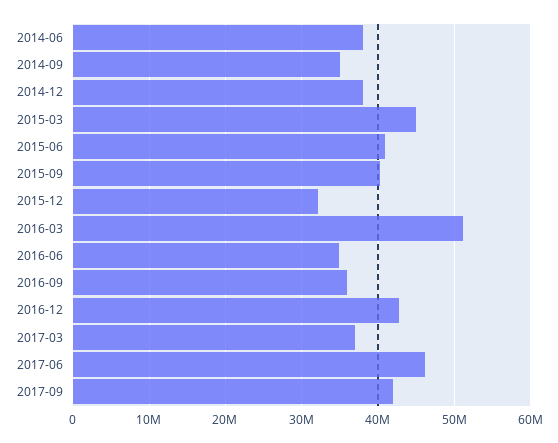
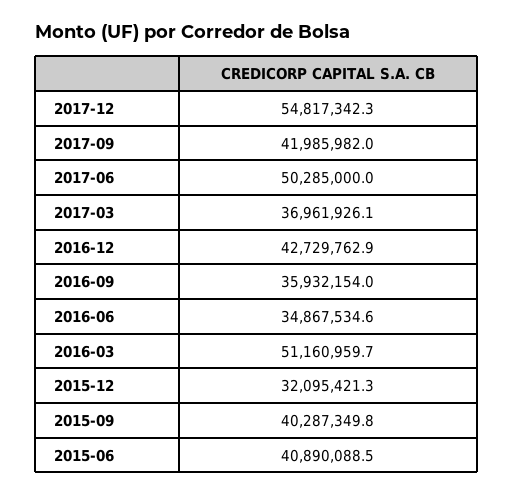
2014-06: 38000000 -> none
2014-09: 35000000 -> none
2014-12: 38000000 -> none
2015-03: 45000000 -> none
2017-06: 46000000 -> 50285000
2017-12: none -> 54817342.3

